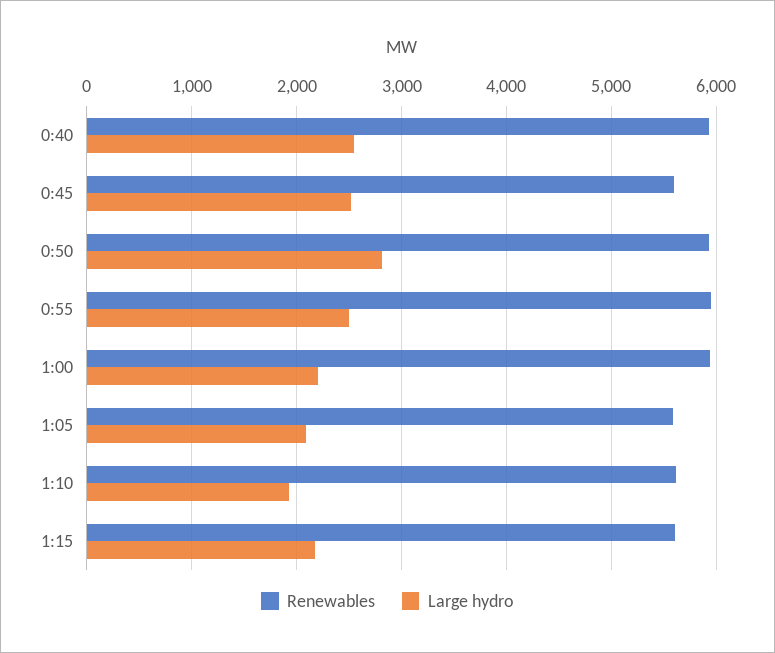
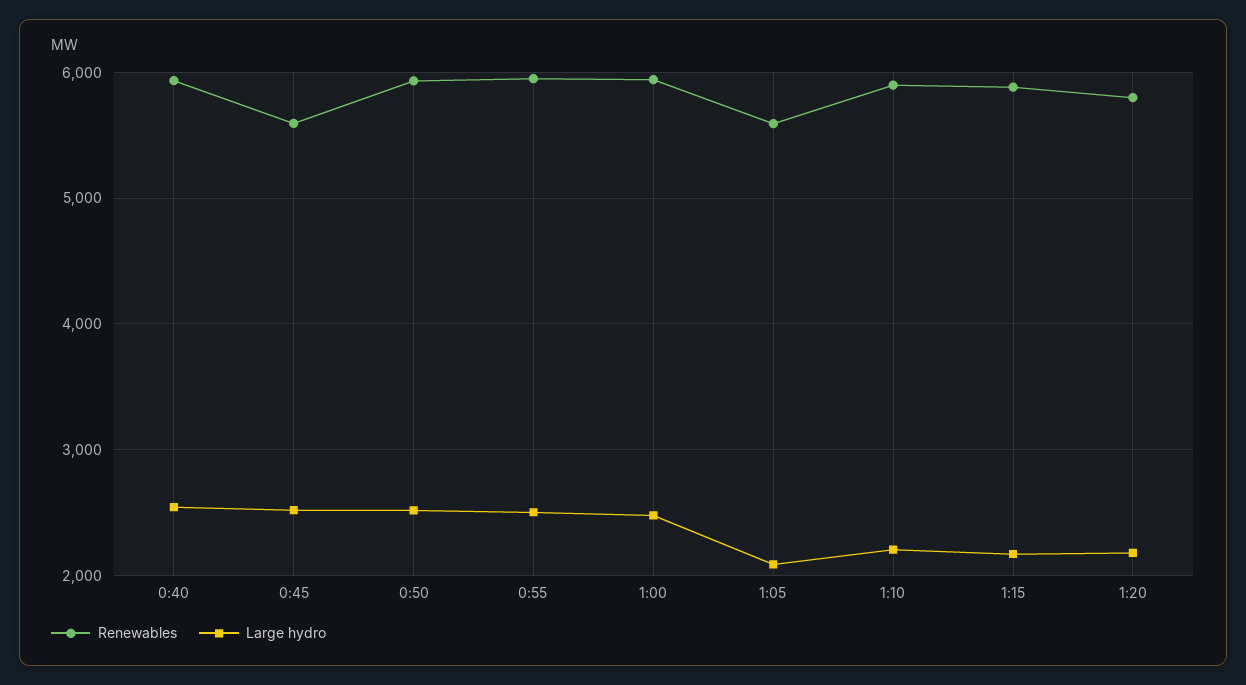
Large hydro, 0:50: 2800 -> 2500
Large hydro, 1:00: 2200 -> 2500
Renewables, 1:10: 5600 -> 5900
Large hydro, 1:10: 1900 -> 2200
Renewables, 1:15: 5600 -> 5900
Renewables, 1:20: none -> 5800
Large hydro, 1:20: none -> 2200

